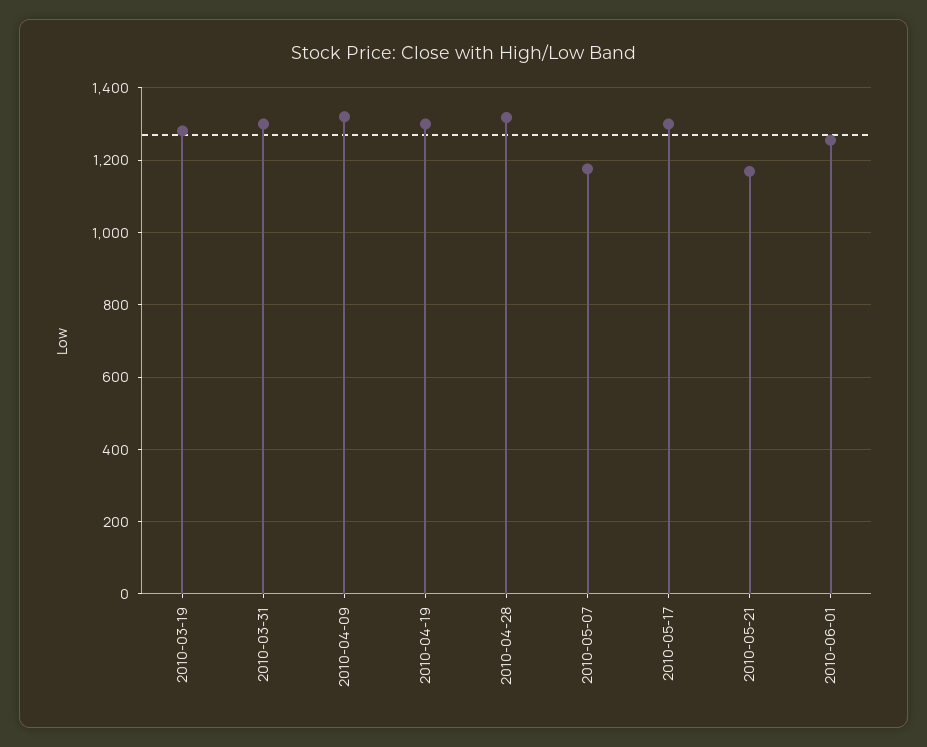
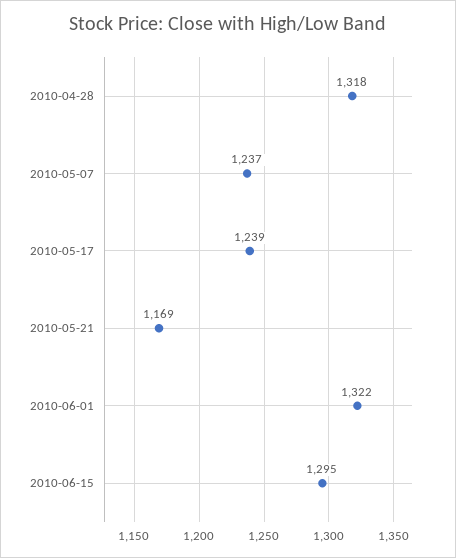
2010-03-19: 1280 -> none
2010-03-31: 1300 -> none
2010-04-09: 1320 -> none
2010-04-19: 1300 -> none
2010-05-07: 1180 -> 1237
2010-05-17: 1300 -> 1239
2010-06-01: 1260 -> 1322
2010-06-15: none -> 1295

